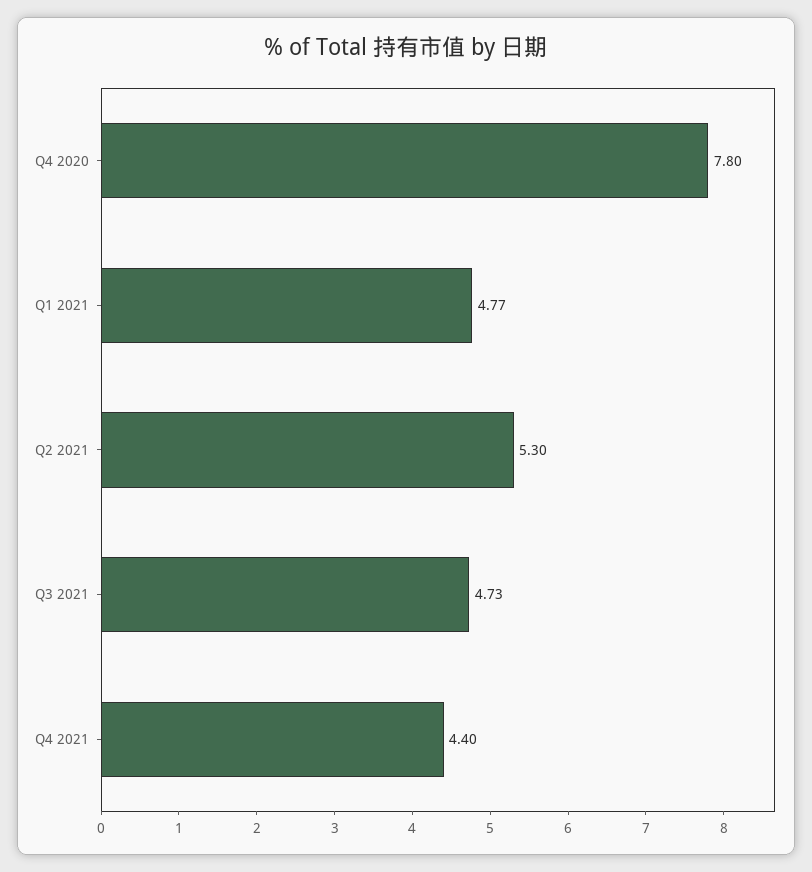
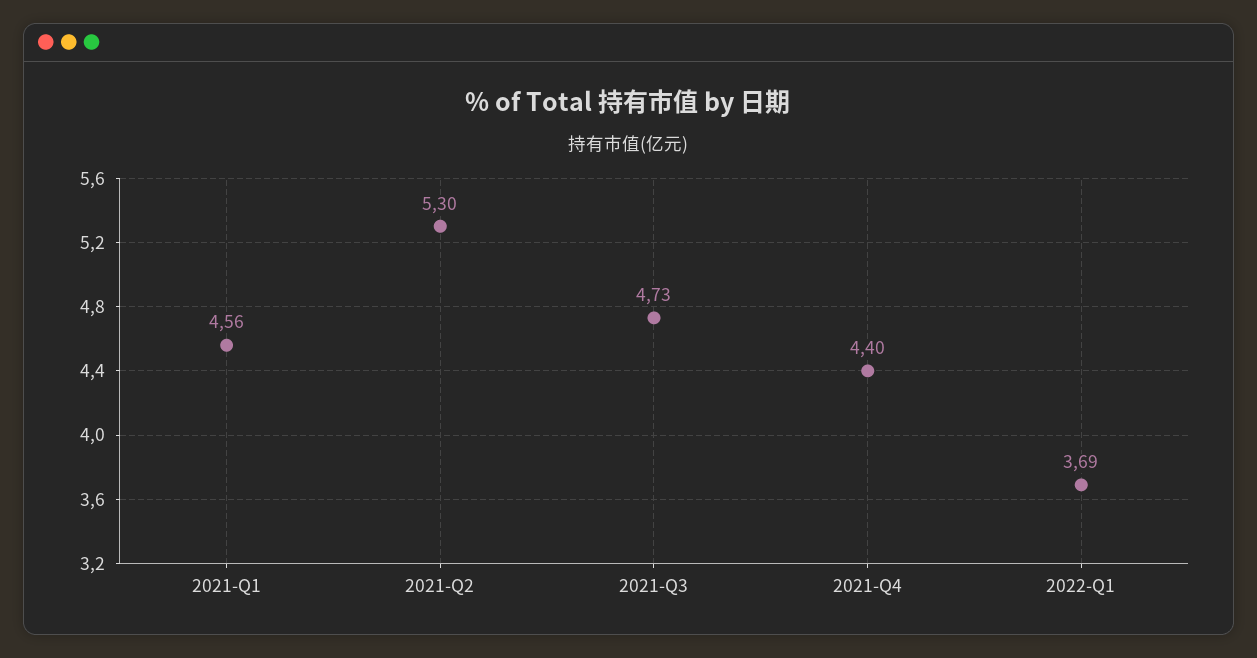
Q4 2020: 7.8 -> none
Q1 2021: 4.77 -> 4.56
2022-Q1: none -> 3.69

